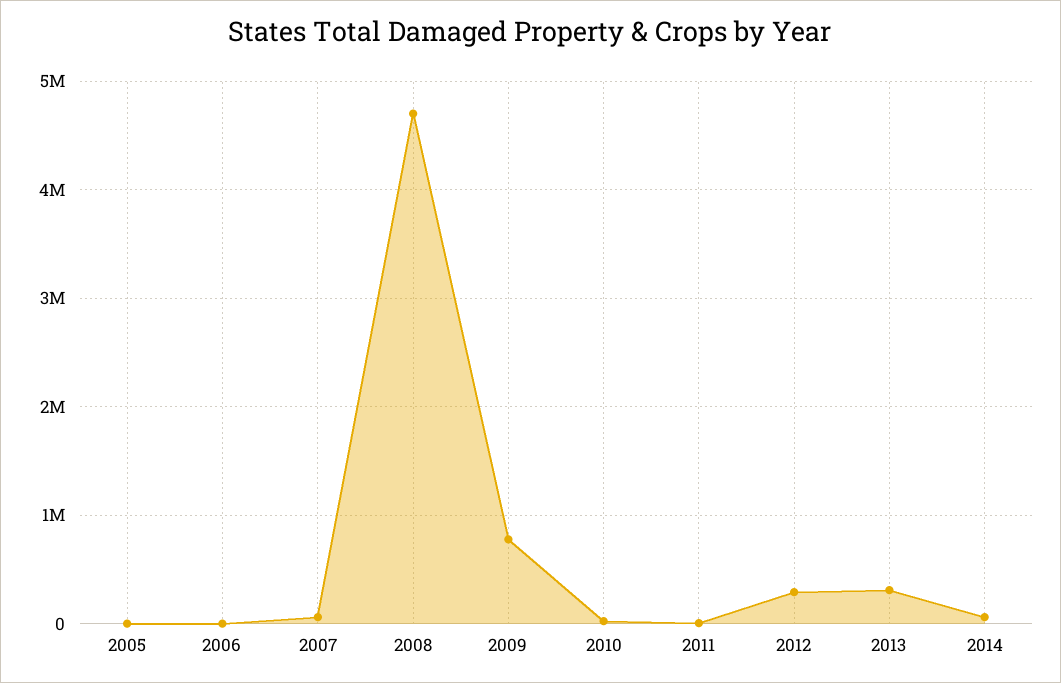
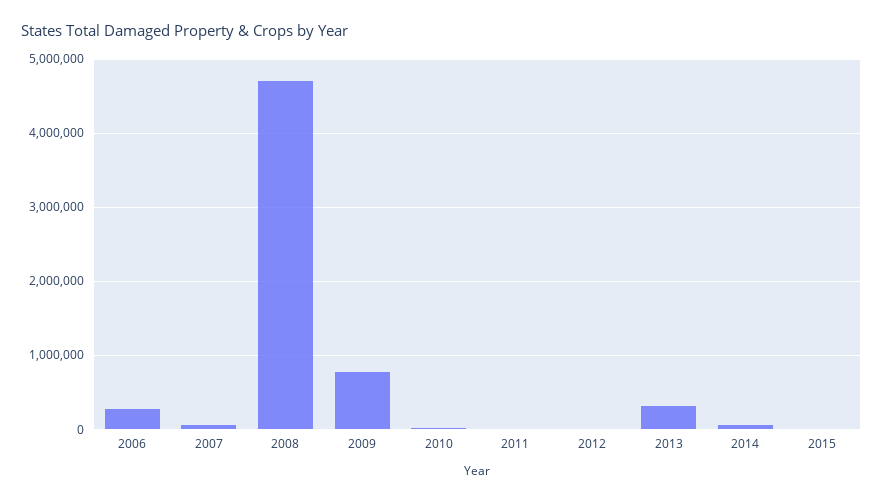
2005: 0 -> none
2006: 0 -> 300000
2012: 300000 -> 0
2015: none -> 0

